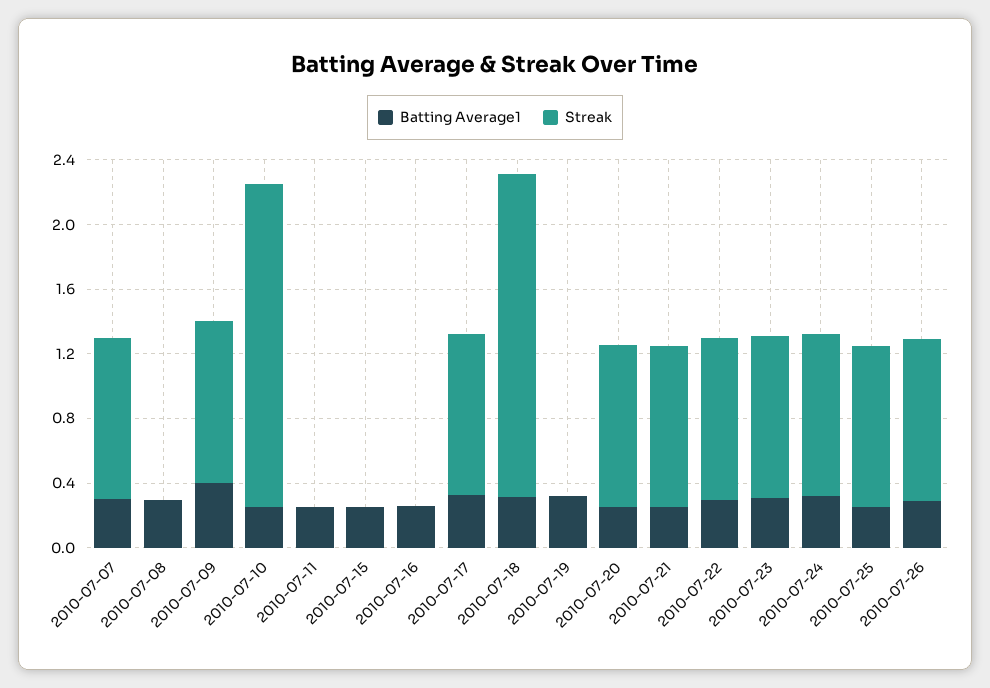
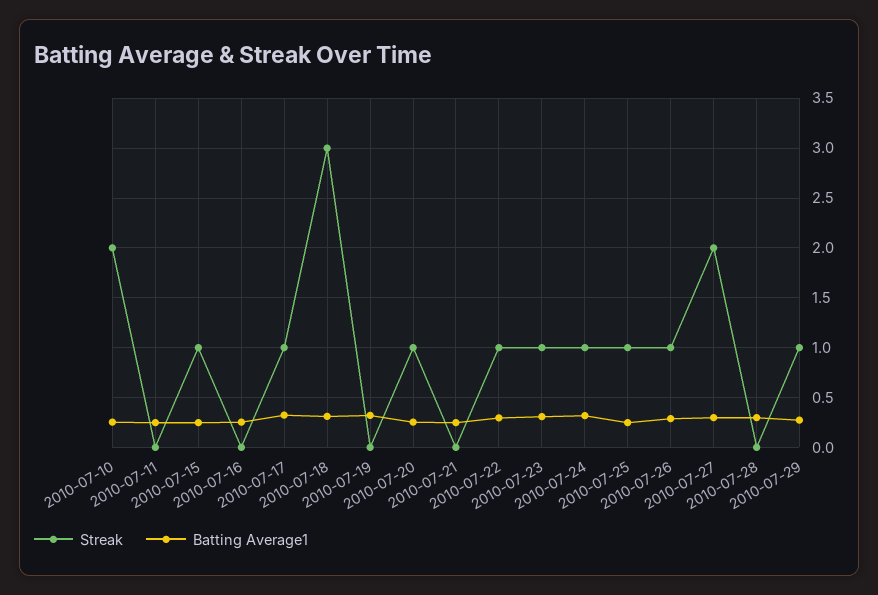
Batting Average1, 2010-07-07: 0.3 -> none
Streak, 2010-07-07: 1 -> none
Batting Average1, 2010-07-08: 0.3 -> none
Streak, 2010-07-08: 0 -> none
Batting Average1, 2010-07-09: 0.4 -> none
Streak, 2010-07-09: 1 -> none
Streak, 2010-07-15: 0 -> 1
Streak, 2010-07-18: 2 -> 3
Streak, 2010-07-21: 1 -> 0
Streak, 2010-07-27: none -> 2
Batting Average1, 2010-07-27: none -> 0.3
Streak, 2010-07-28: none -> 0
Batting Average1, 2010-07-28: none -> 0.3
Streak, 2010-07-29: none -> 1
Batting Average1, 2010-07-29: none -> 0.3

